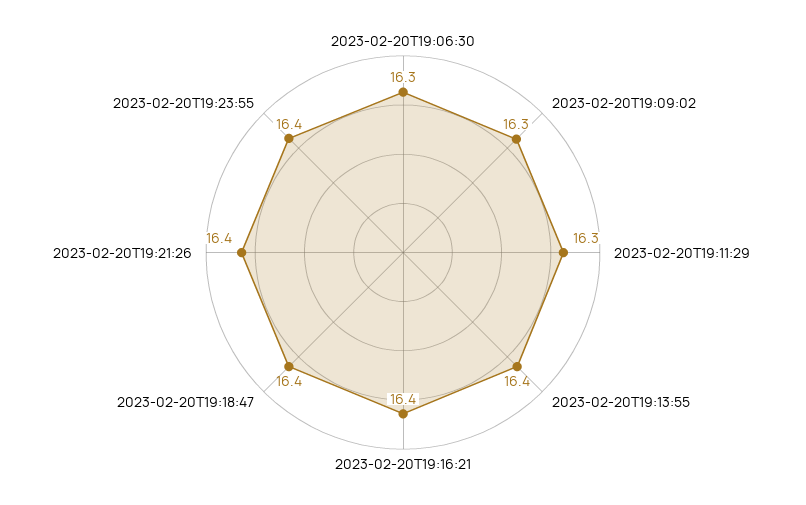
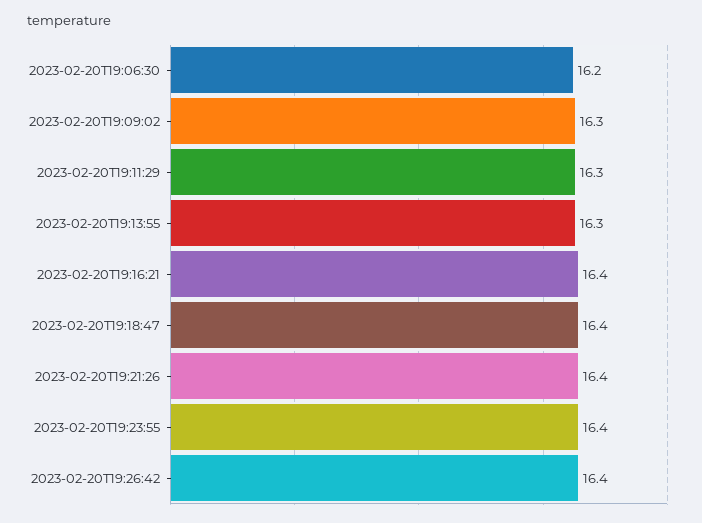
2023-02-20T19:06:30: 16.3 -> 16.2
2023-02-20T19:13:55: 16.4 -> 16.3
2023-02-20T19:26:42: none -> 16.4

